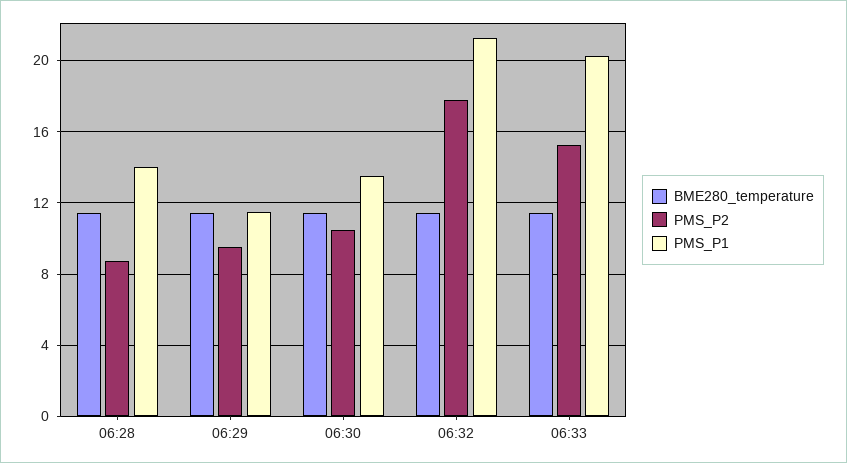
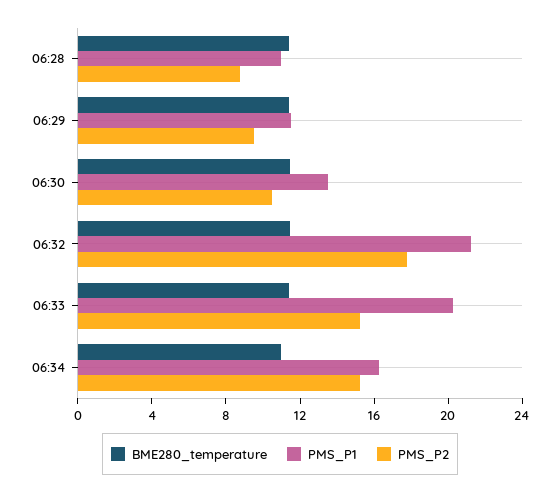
PMS_P1, 06:28: 14 -> 11
BME280_temperature, 06:34: none -> 11
PMS_P1, 06:34: none -> 16
PMS_P2, 06:34: none -> 15

